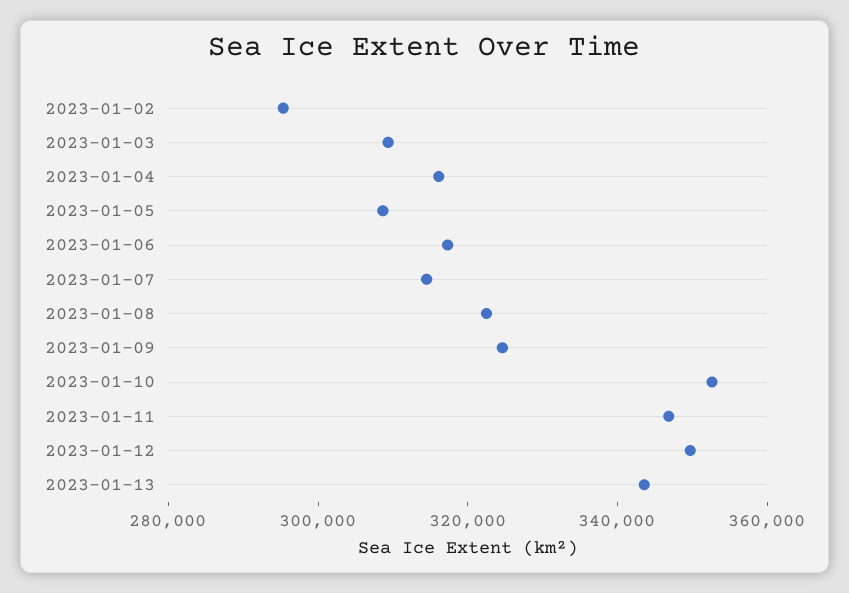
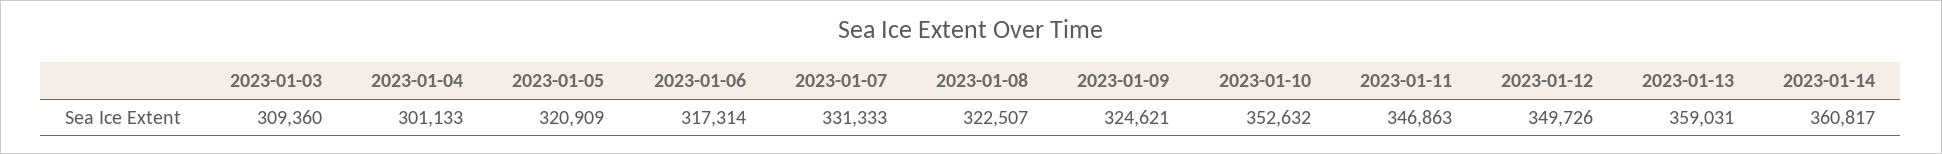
2023-01-02: 295000 -> none
2023-01-04: 315000 -> 301133
2023-01-05: 310000 -> 320909
2023-01-07: 315000 -> 331333
2023-01-13: 345000 -> 359031
2023-01-14: none -> 360817

